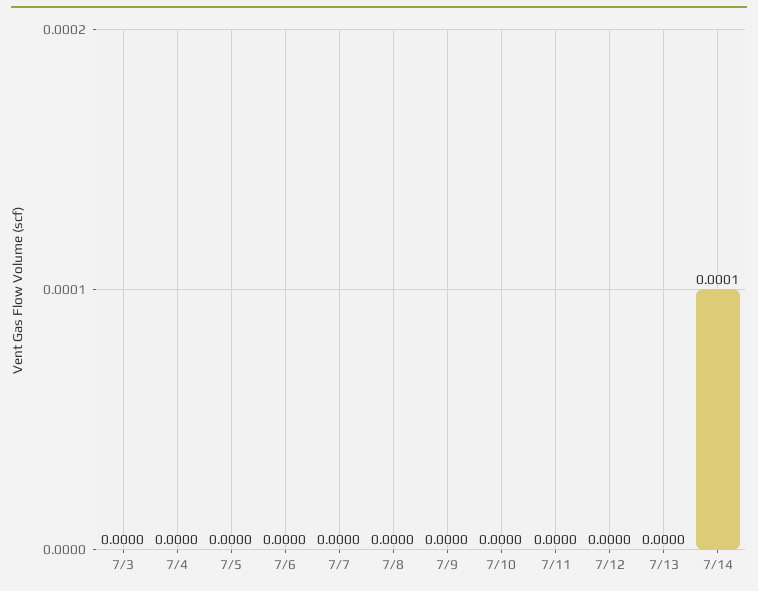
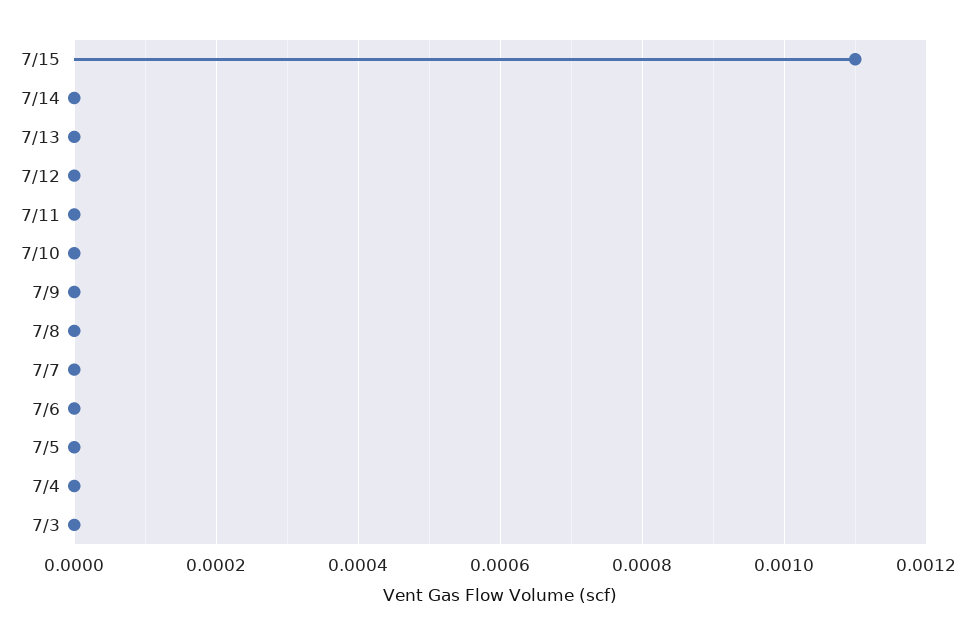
7/14: 0.0001 -> 0
7/15: none -> 0.0011

